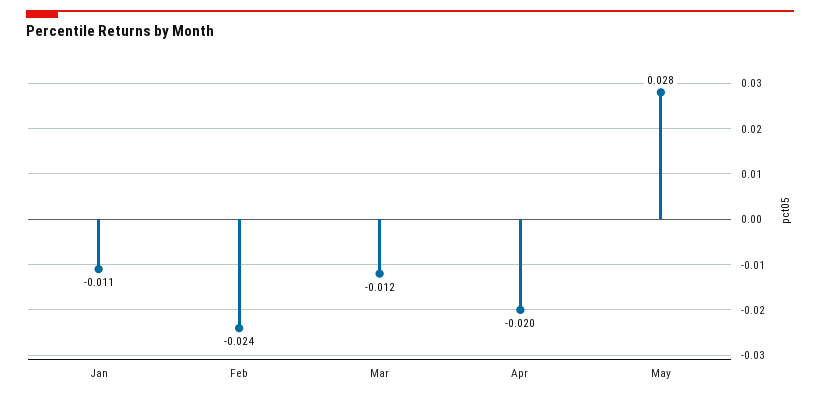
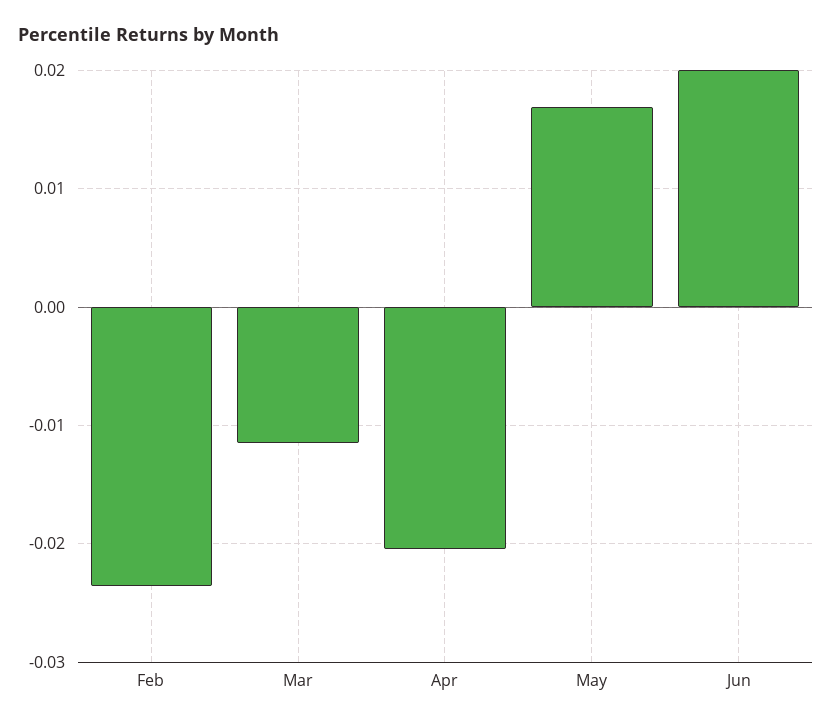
Jan: -0.011 -> none
May: 0.028 -> 0.017
Jun: none -> 0.02

